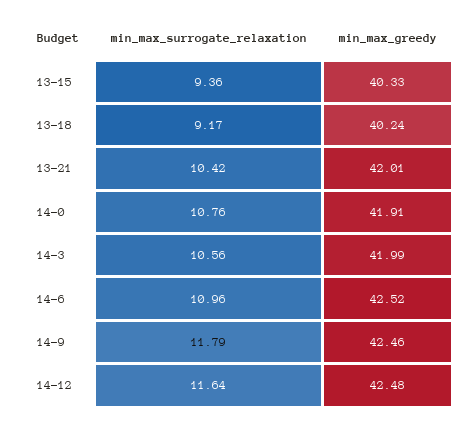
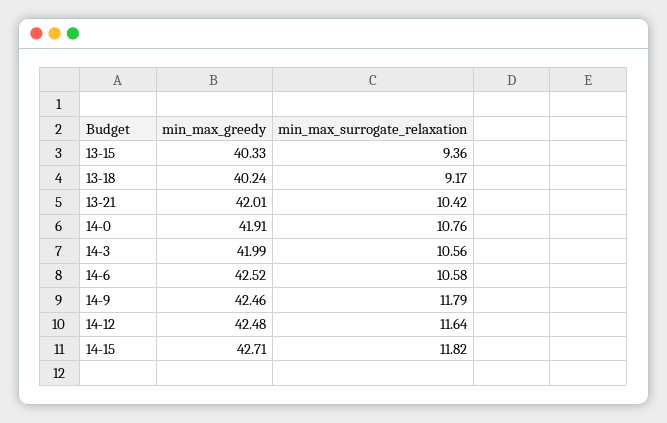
min_max_surrogate_relaxation, 14-6: 10.96 -> 10.58
min_max_greedy, 14-15: none -> 42.71
min_max_surrogate_relaxation, 14-15: none -> 11.82

